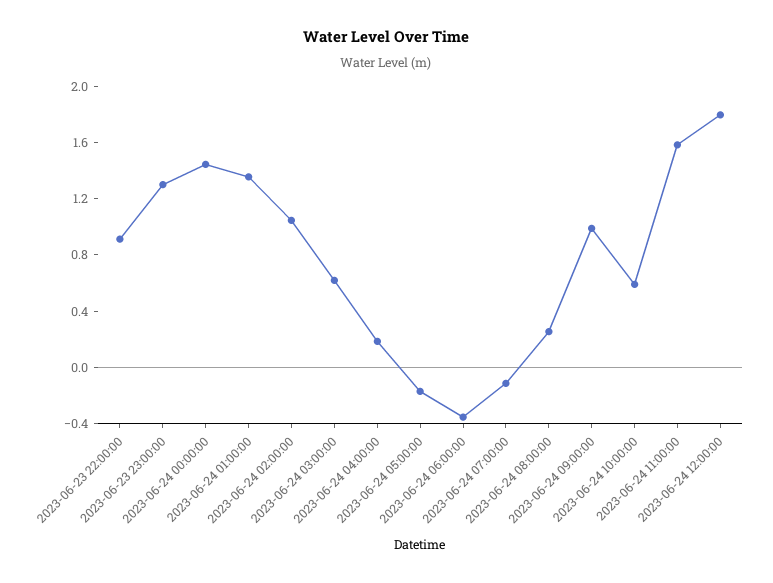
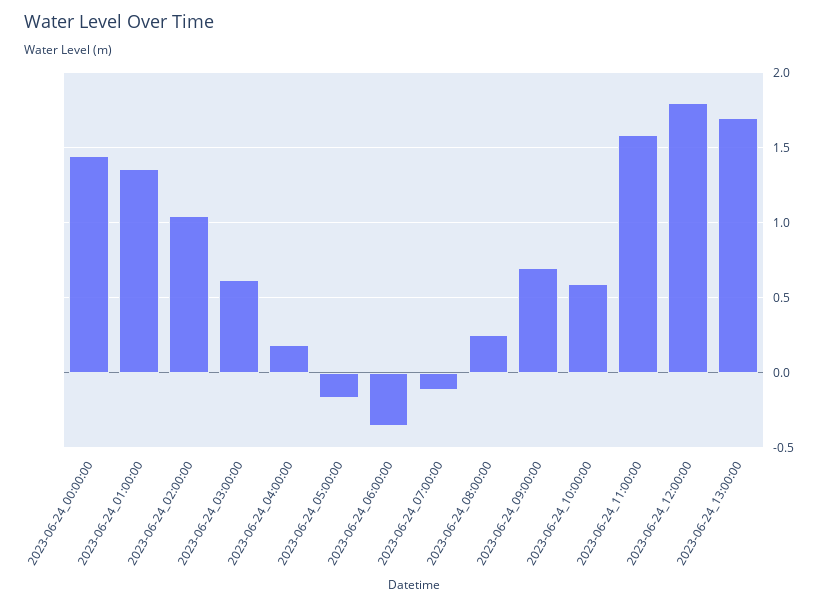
2023-06-23 22:00:00: 0.9 -> none
2023-06-23 23:00:00: 1.3 -> none
2023-06-24 09:00:00: 1 -> 0.7
2023-06-24_13:00:00: none -> 1.7

